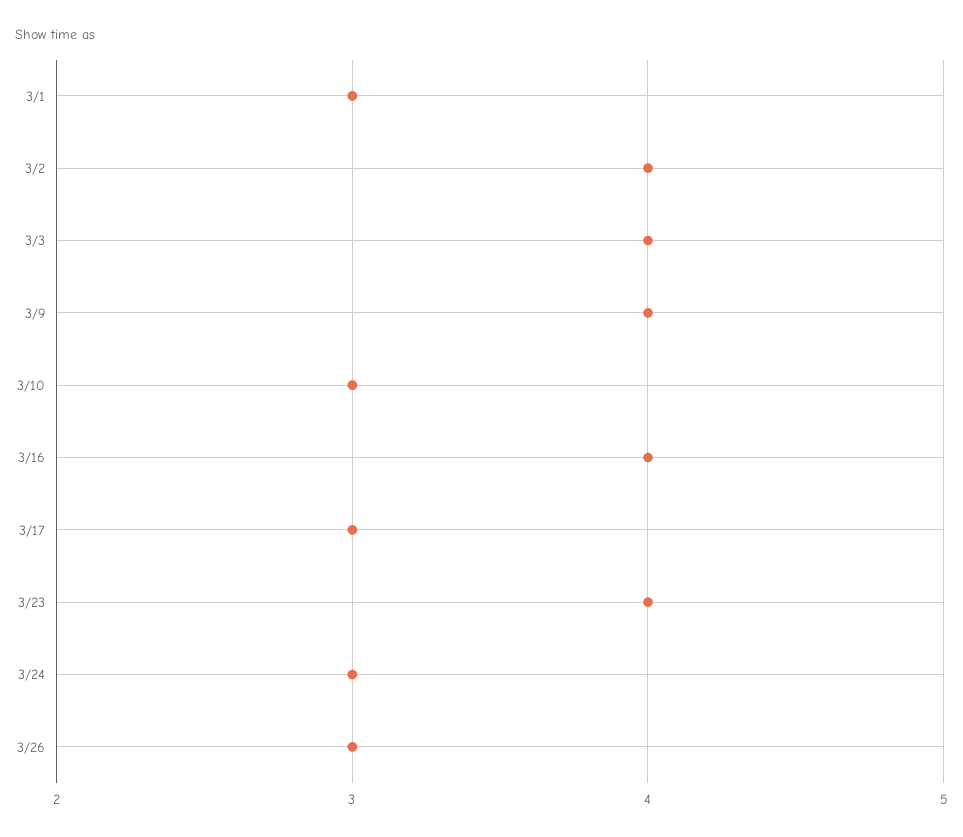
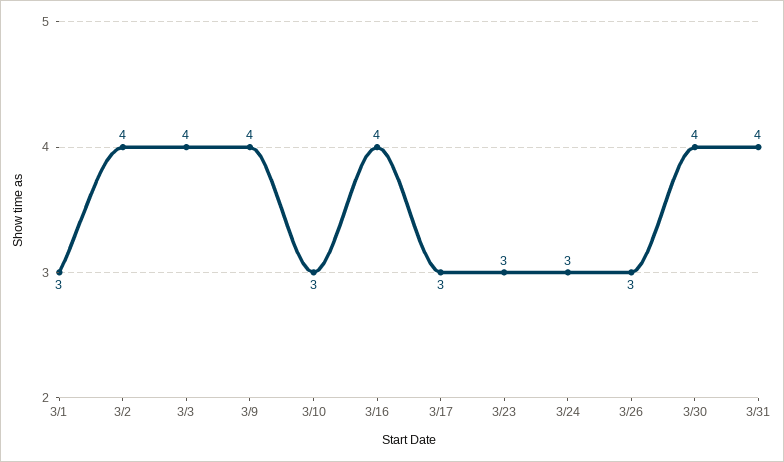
3/23: 4 -> 3
3/30: none -> 4
3/31: none -> 4

